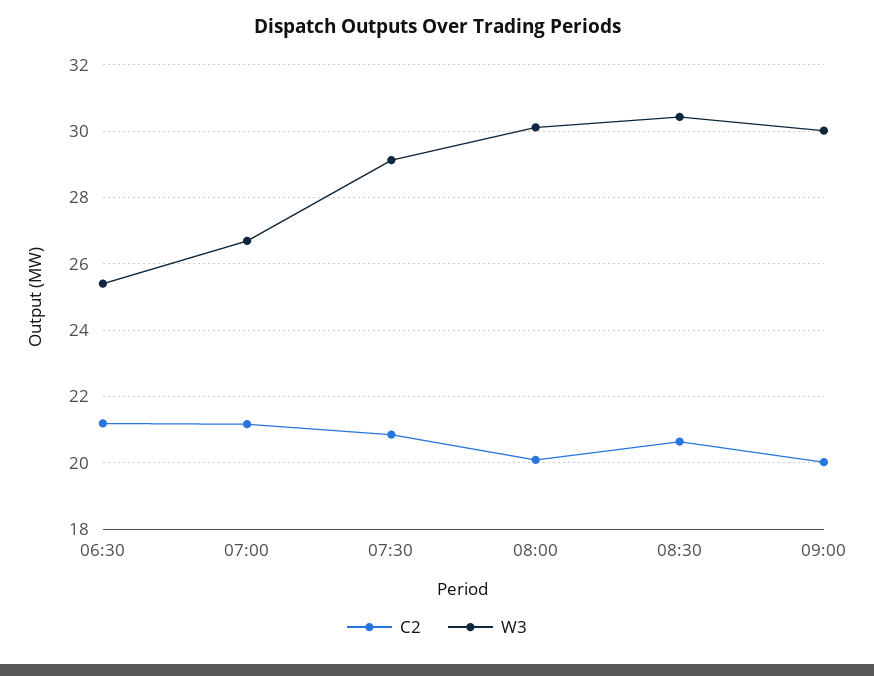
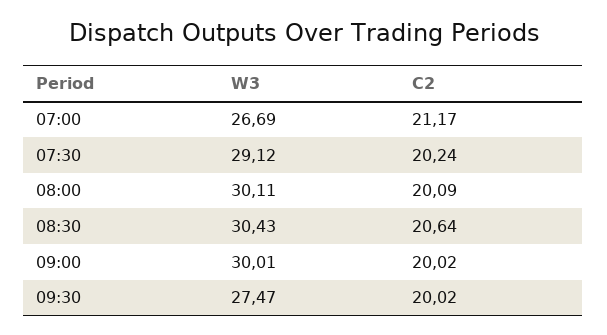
C2, 06:30: 21.2 -> none
W3, 06:30: 25.4 -> none
C2, 07:30: 20.8 -> 20.24
W3, 09:30: none -> 27.47
C2, 09:30: none -> 20.02

